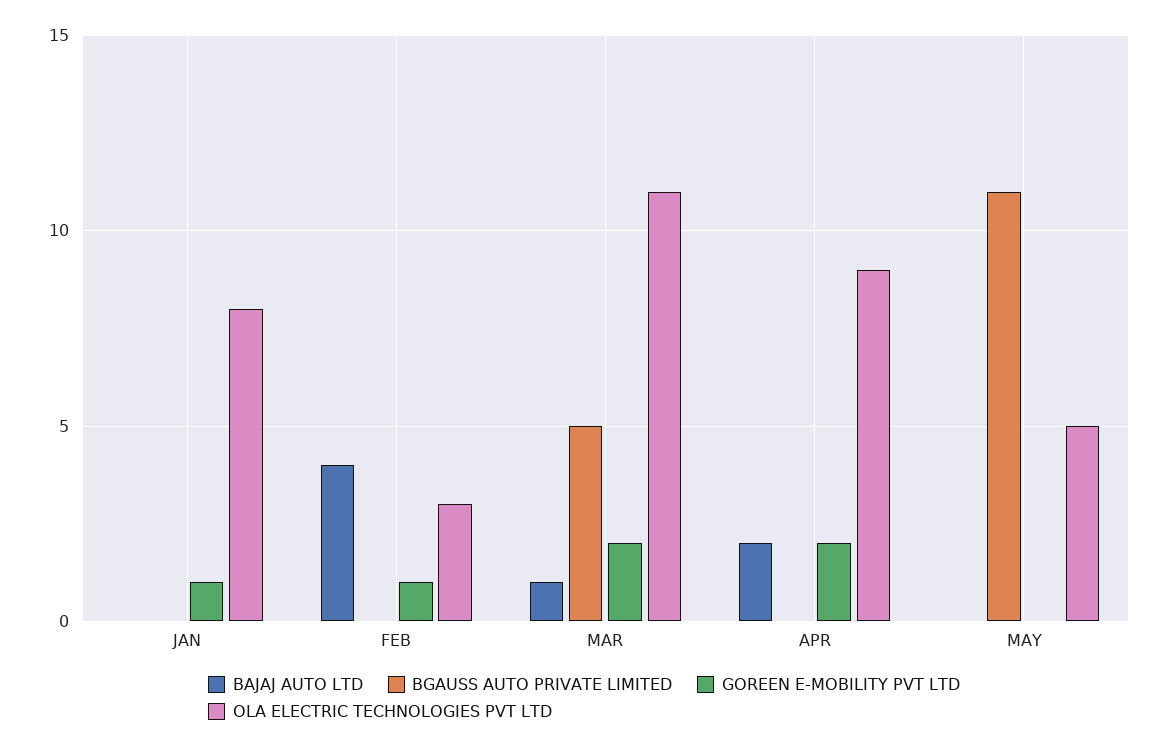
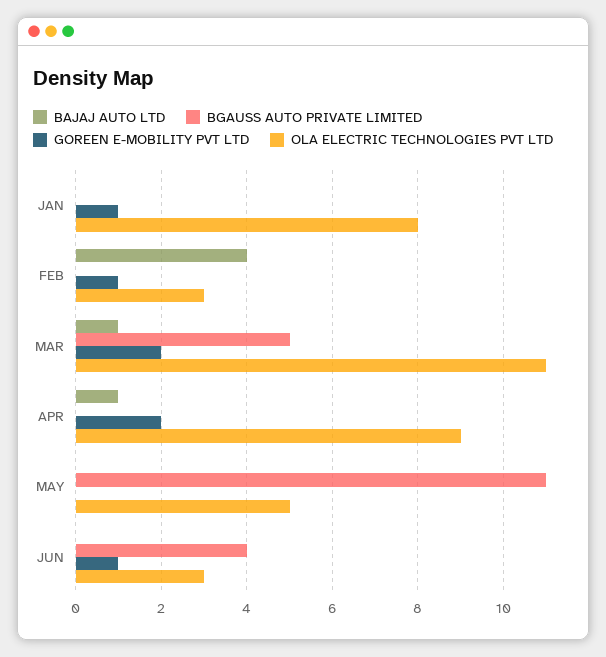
BAJAJ AUTO LTD, APR: 2 -> 1
BAJAJ AUTO LTD, JUN: none -> 0
BGAUSS AUTO PRIVATE LIMITED, JUN: none -> 4
GOREEN E-MOBILITY PVT LTD, JUN: none -> 1
OLA ELECTRIC TECHNOLOGIES PVT LTD, JUN: none -> 3

